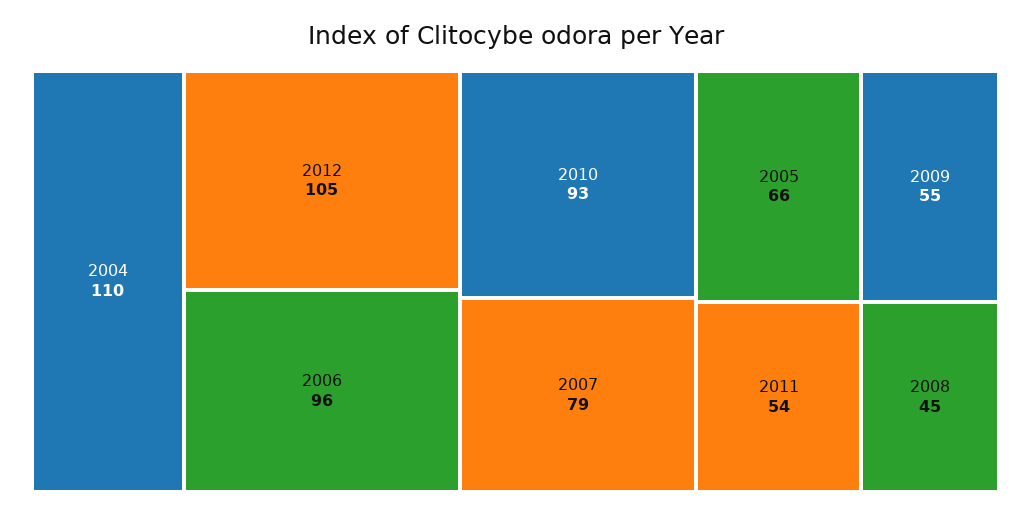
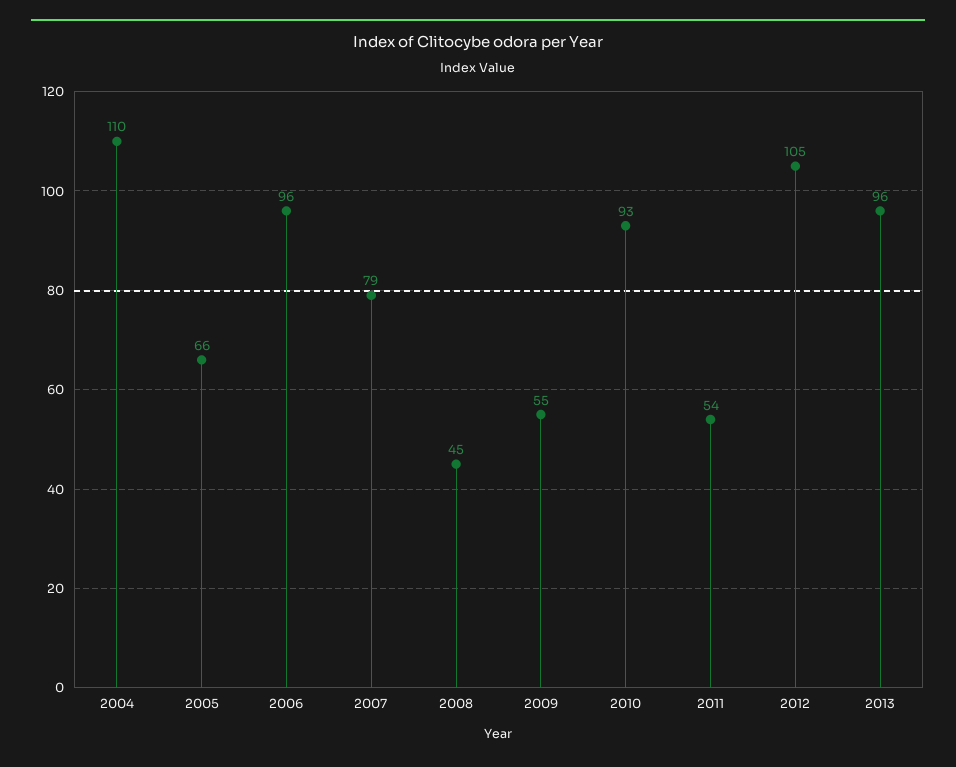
2013: none -> 96

